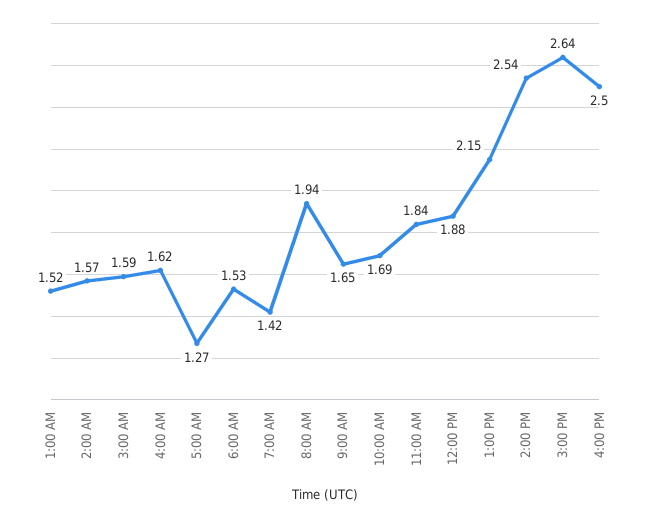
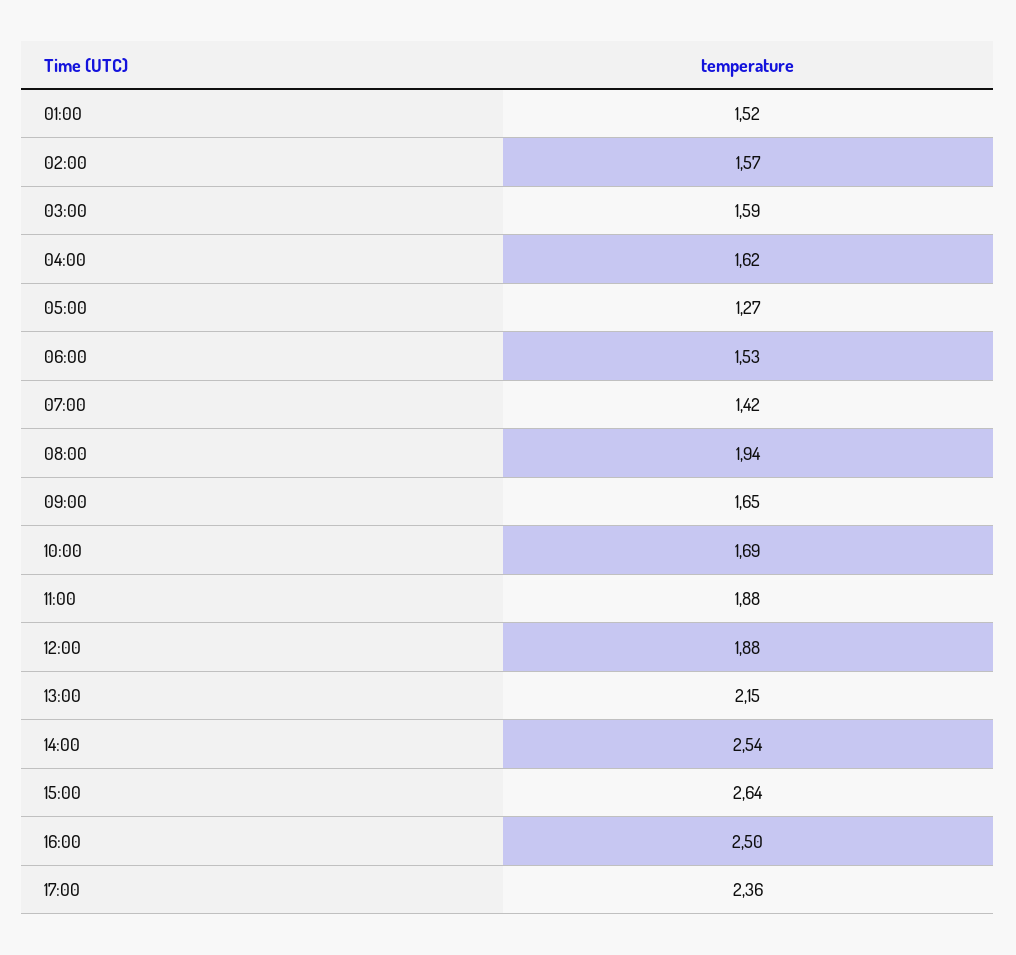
11:00 AM: 1.84 -> 1.88
17:00: none -> 2.36

